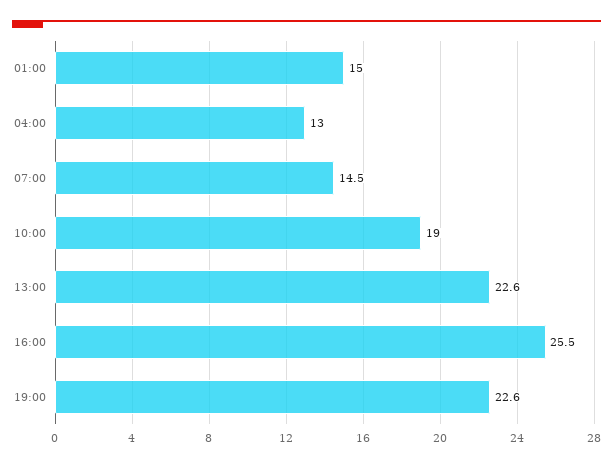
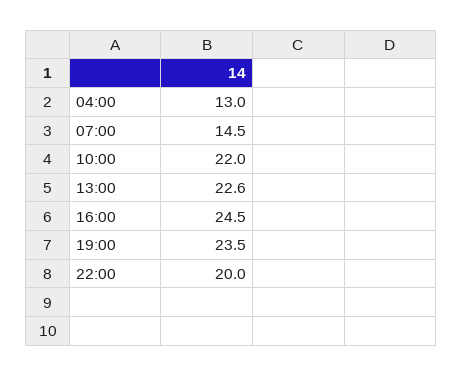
01:00: 15 -> none
10:00: 19 -> 22
16:00: 25.5 -> 24.5
19:00: 22.6 -> 23.5
22:00: none -> 20

